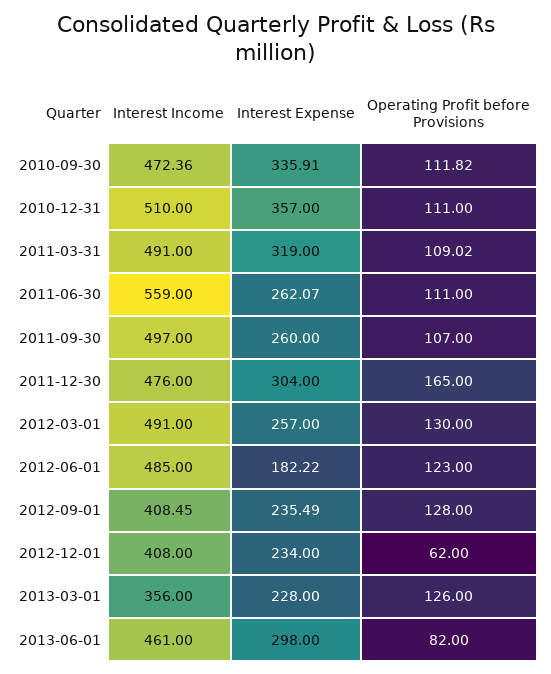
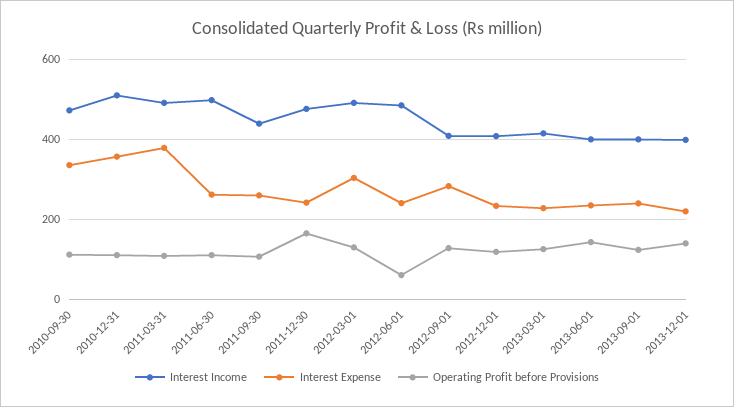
Interest Expense, 2011-03-31: 319 -> 380
Interest Income, 2011-06-30: 559 -> 500
Interest Income, 2011-09-30: 497 -> 440
Interest Expense, 2011-12-30: 304 -> 240
Interest Expense, 2012-03-01: 257 -> 300
Interest Expense, 2012-06-01: 182.22 -> 240
Operating Profit before Provisions, 2012-06-01: 123 -> 60
Interest Expense, 2012-09-01: 235.49 -> 280
Operating Profit before Provisions, 2012-12-01: 62 -> 120
Interest Income, 2013-03-01: 356 -> 420
Interest Income, 2013-06-01: 461 -> 400
Interest Expense, 2013-06-01: 298 -> 240
Operating Profit before Provisions, 2013-06-01: 82 -> 140
Interest Income, 2013-09-01: none -> 400
Interest Expense, 2013-09-01: none -> 240
Operating Profit before Provisions, 2013-09-01: none -> 120
Interest Income, 2013-12-01: none -> 400
Interest Expense, 2013-12-01: none -> 220
Operating Profit before Provisions, 2013-12-01: none -> 140

